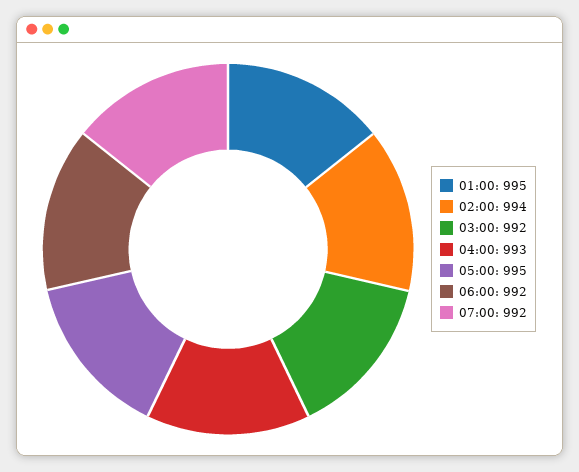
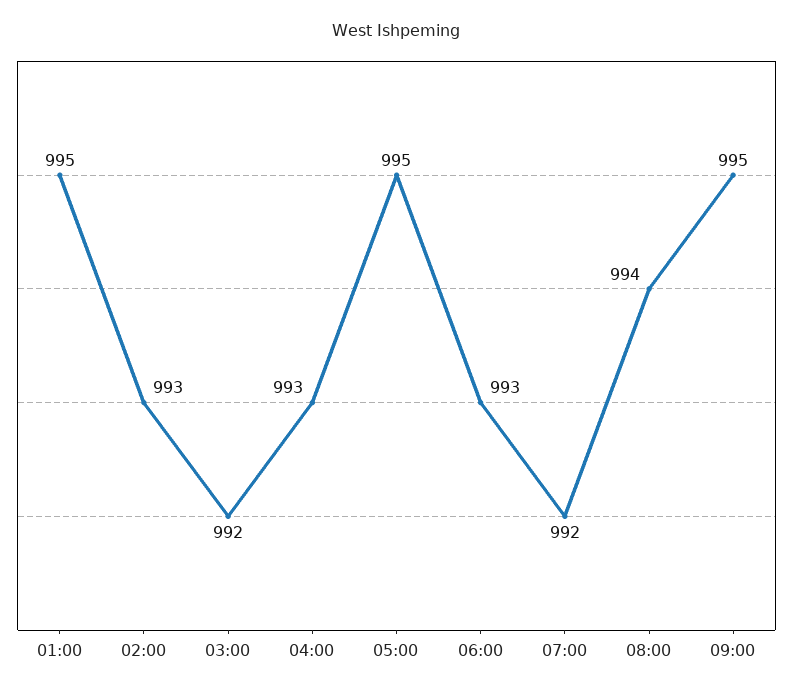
02:00: 994 -> 993
06:00: 992 -> 993
08:00: none -> 994
09:00: none -> 995

